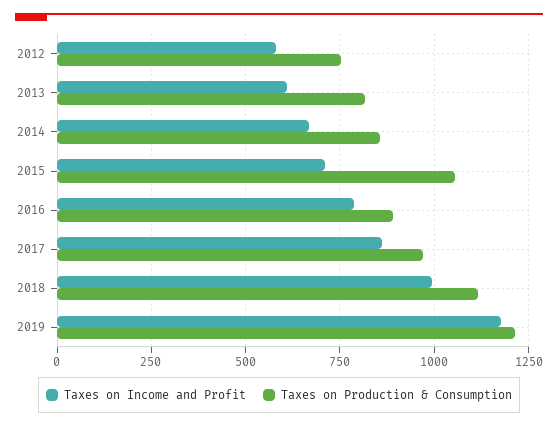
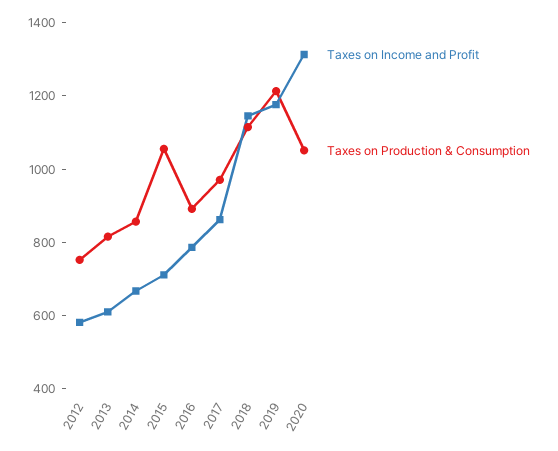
Taxes on Income and Profit, 2018: 1000 -> 1150
Taxes on Income and Profit, 2020: none -> 1300
Taxes on Production & Consumption, 2020: none -> 1050

